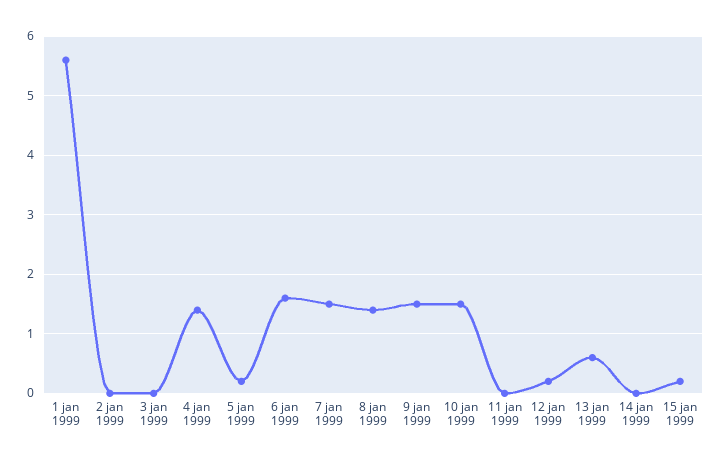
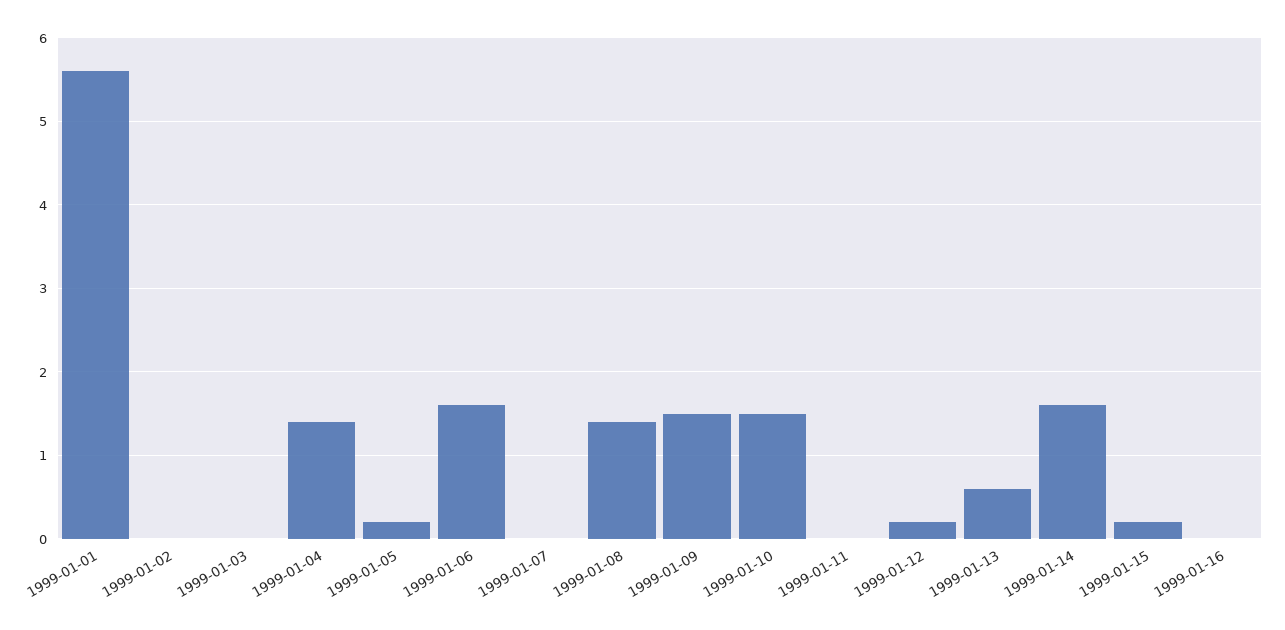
7 jan 1999: 1.5 -> 0
14 jan 1999: 0 -> 1.6
1999-01-16: none -> 0

